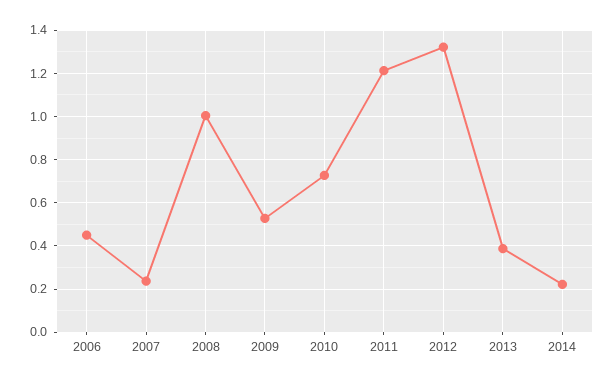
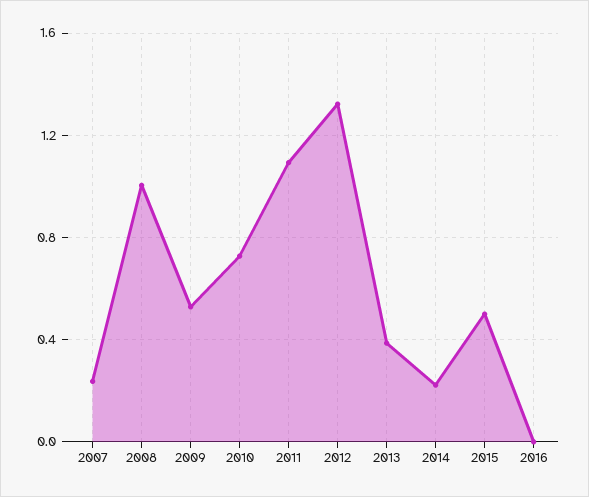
2006: 0.45 -> none
2011: 1.2 -> 1.1
2015: none -> 0.5
2016: none -> 0

